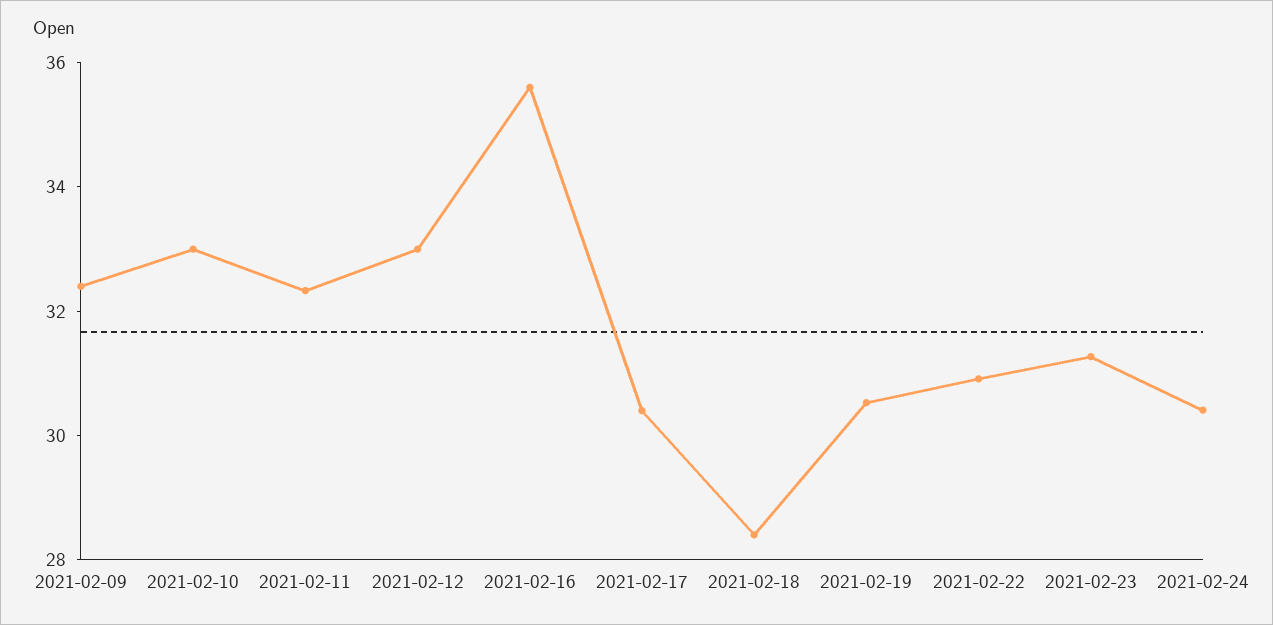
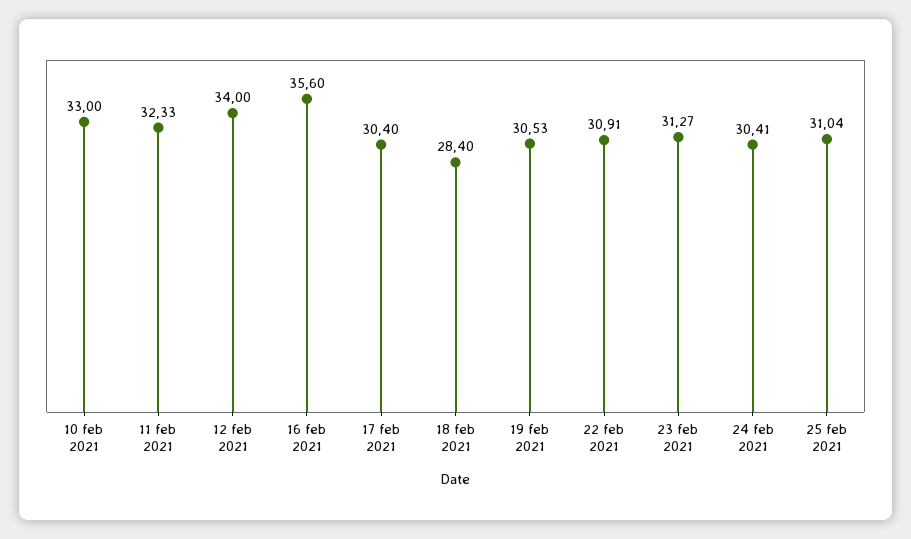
2021-02-09: 32.5 -> none
2021-02-12: 33 -> 34
25 feb 2021: none -> 31.04

